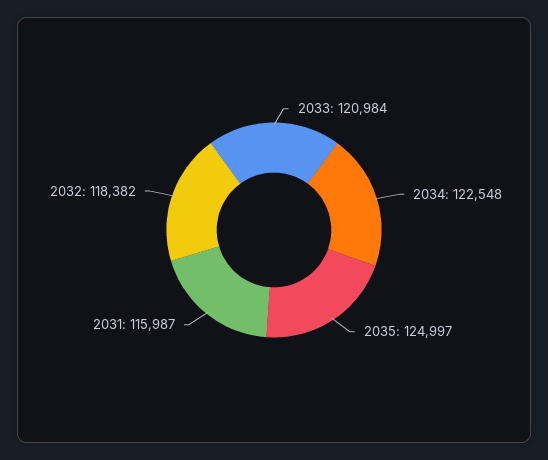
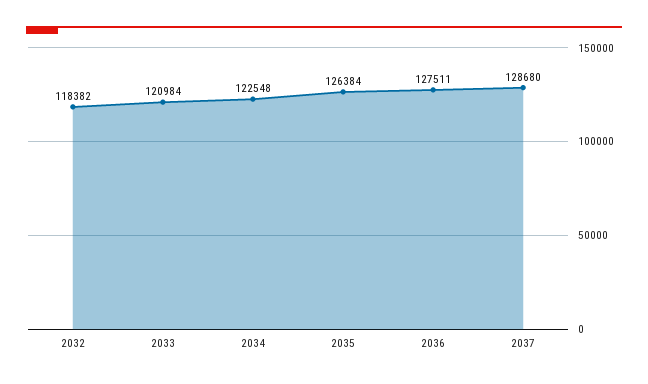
2035: 124997 -> 126384
2031: 115987 -> none
2036: none -> 127511
2037: none -> 128680

